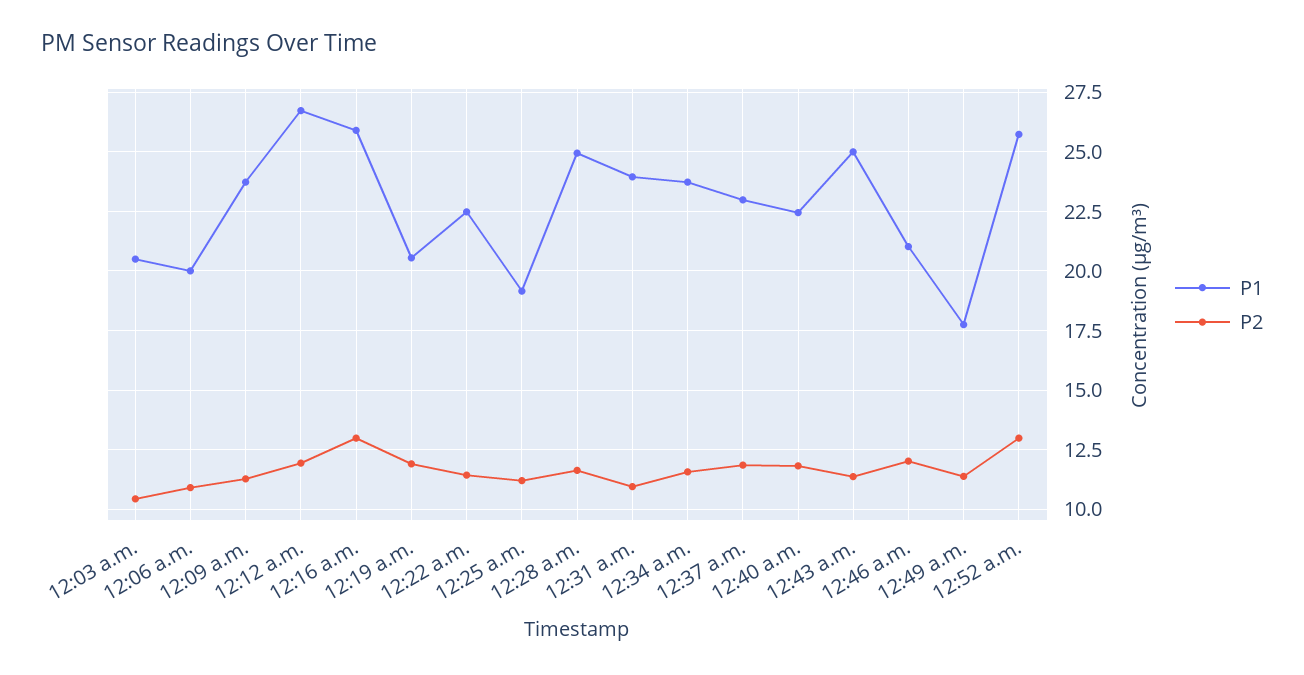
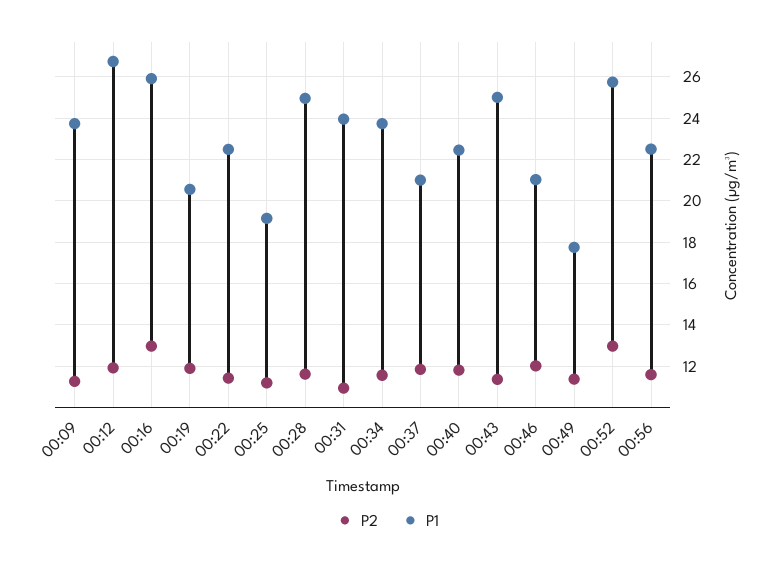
P1, 12:03 a.m.: 20.5 -> none
P2, 12:03 a.m.: 10.5 -> none
P1, 12:06 a.m.: 20 -> none
P2, 12:06 a.m.: 11 -> none
P1, 12:37 a.m.: 23 -> 21
P2, 00:56: none -> 11.5
P1, 00:56: none -> 22.5

